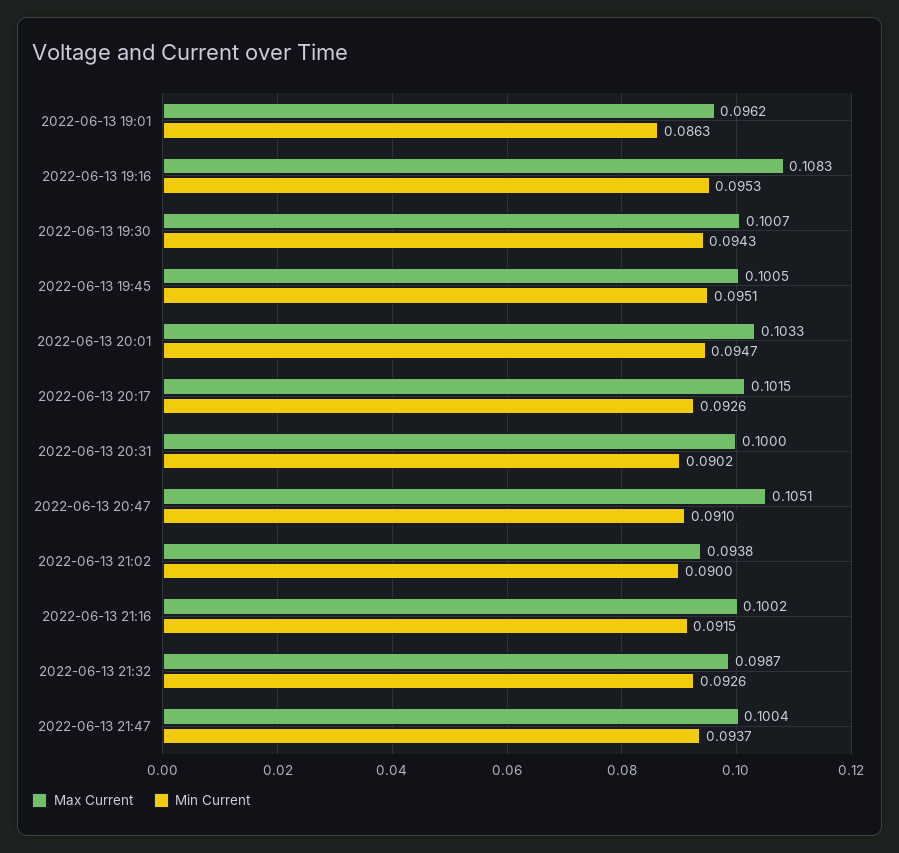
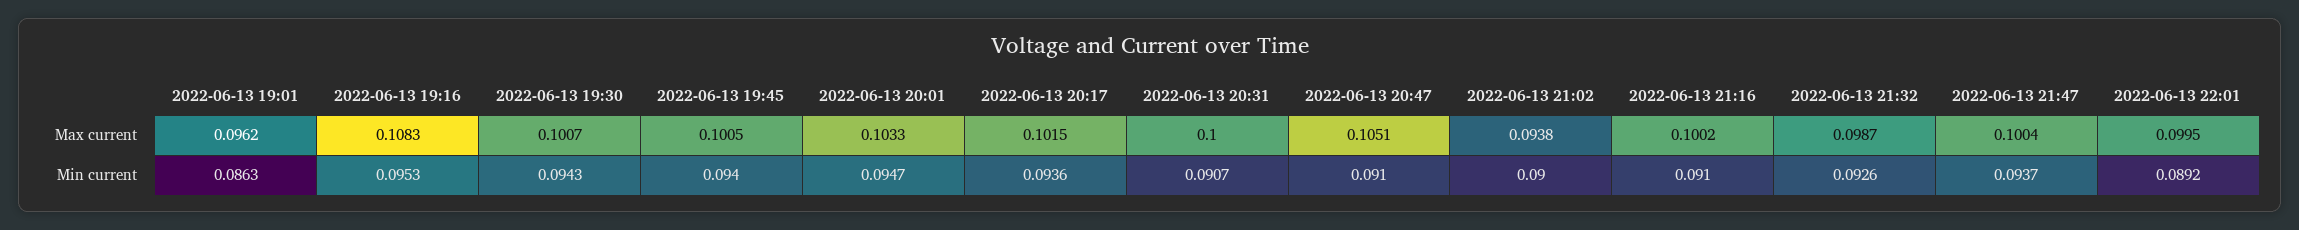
Min Current, 2022-06-13 19:45: 0.0951 -> 0.094
Min Current, 2022-06-13 20:17: 0.0926 -> 0.0936
Min Current, 2022-06-13 20:31: 0.0902 -> 0.0907
Min Current, 2022-06-13 21:16: 0.0915 -> 0.091
Max Current, 2022-06-13 22:01: none -> 0.0995
Min Current, 2022-06-13 22:01: none -> 0.0892

